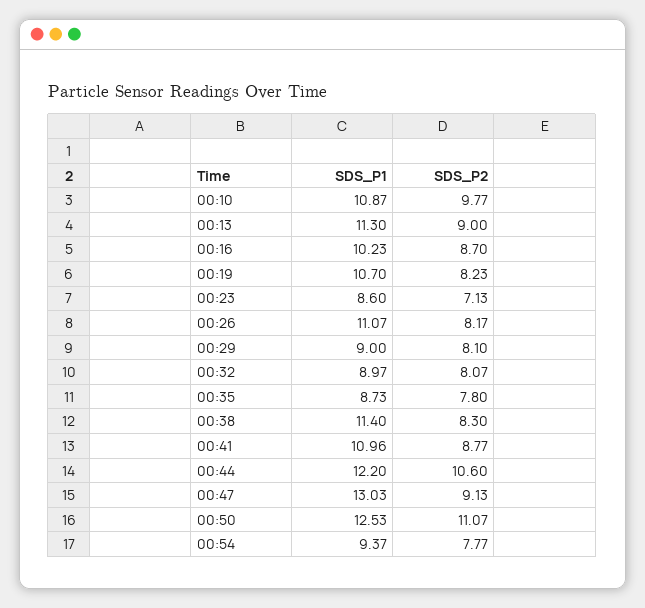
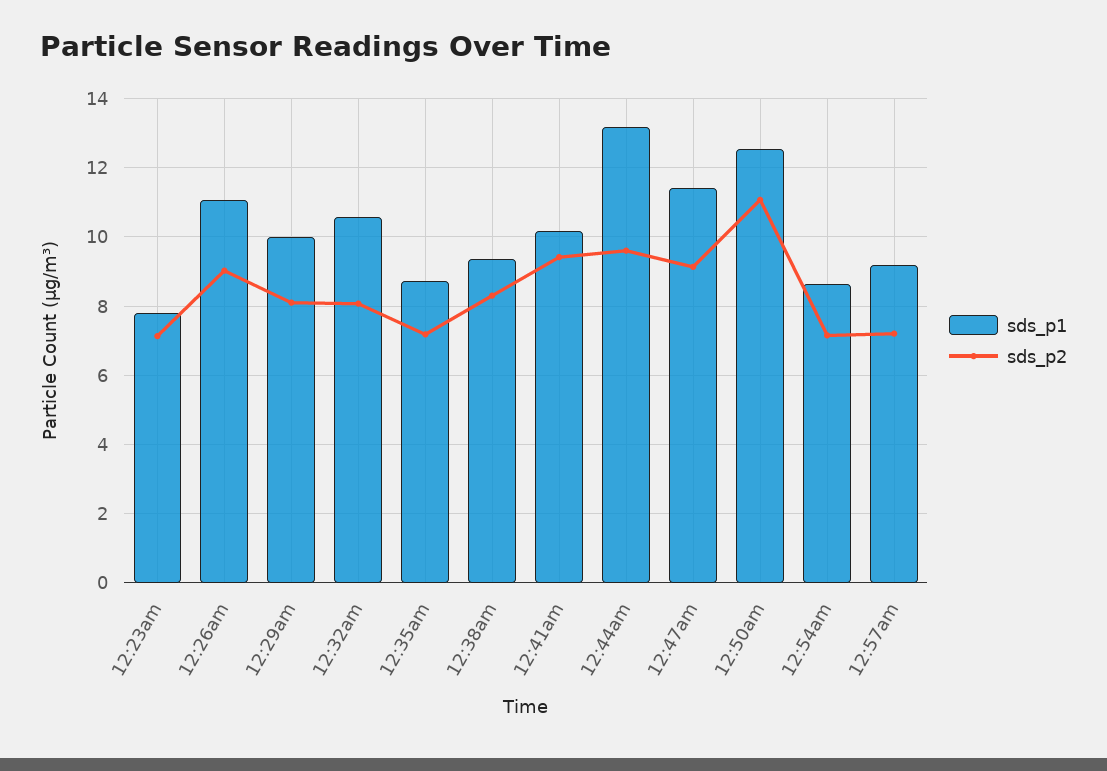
SDS_P1, 00:10: 10.87 -> none
SDS_P2, 00:10: 9.77 -> none
SDS_P1, 00:13: 11.3 -> none
SDS_P2, 00:13: 9 -> none
SDS_P1, 00:16: 10.23 -> none
SDS_P2, 00:16: 8.7 -> none
SDS_P1, 00:19: 10.7 -> none
SDS_P2, 00:19: 8.23 -> none
SDS_P1, 00:23: 8.6 -> 7.8
SDS_P2, 00:26: 8.17 -> 9
SDS_P1, 00:29: 9 -> 10
SDS_P1, 00:32: 8.97 -> 10.6
SDS_P2, 00:35: 7.8 -> 7.2
SDS_P1, 00:38: 11.4 -> 9.4
SDS_P1, 00:41: 10.96 -> 10.2
SDS_P2, 00:41: 8.77 -> 9.4
SDS_P1, 00:44: 12.2 -> 13.2
SDS_P2, 00:44: 10.6 -> 9.6
SDS_P1, 00:47: 13.03 -> 11.4
SDS_P1, 00:54: 9.37 -> 8.6
SDS_P2, 00:54: 7.77 -> 7.2
SDS_P1, 12:57am: none -> 9.2
SDS_P2, 12:57am: none -> 7.2

